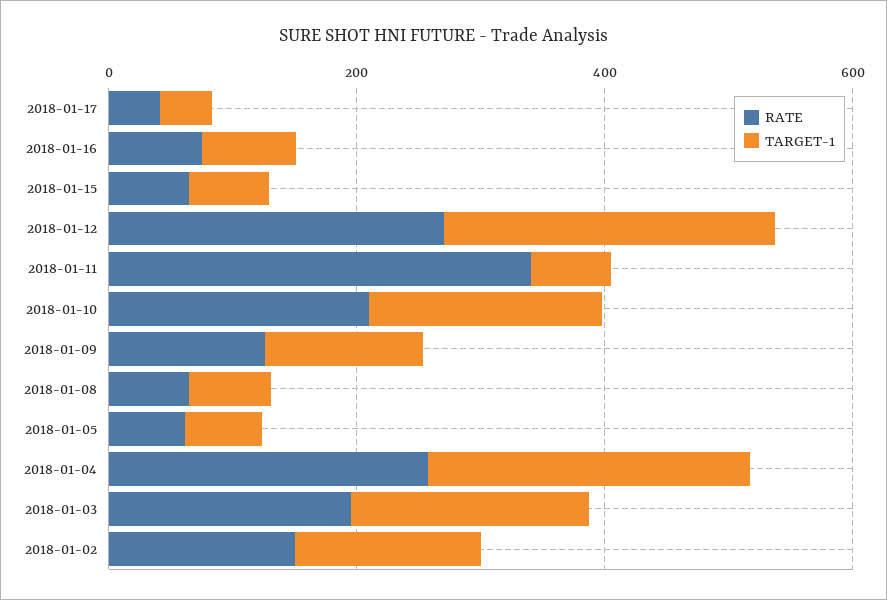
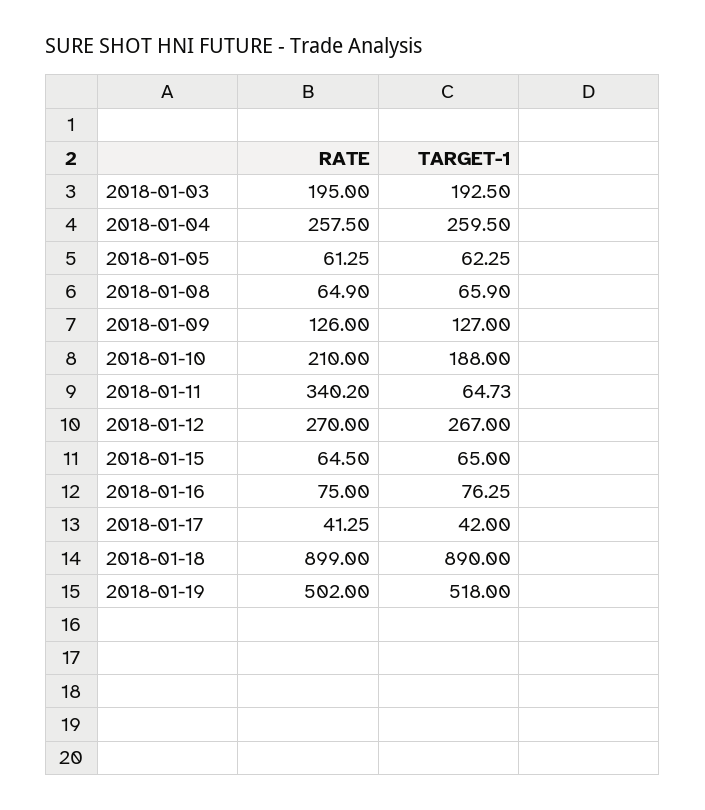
RATE, 2018-01-02: 150 -> none
TARGET-1, 2018-01-02: 150 -> none
RATE, 2018-01-18: none -> 899
TARGET-1, 2018-01-18: none -> 890
RATE, 2018-01-19: none -> 502
TARGET-1, 2018-01-19: none -> 518

